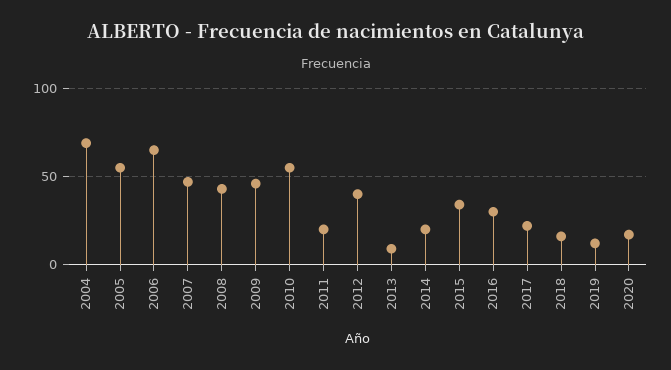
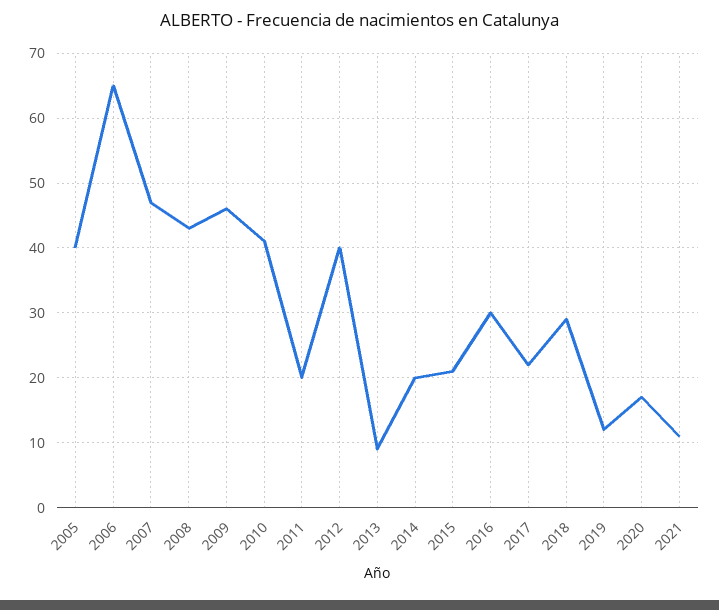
2004: 70 -> none
2005: 55 -> 40
2010: 55 -> 41
2015: 35 -> 21
2018: 15 -> 29
2021: none -> 11

